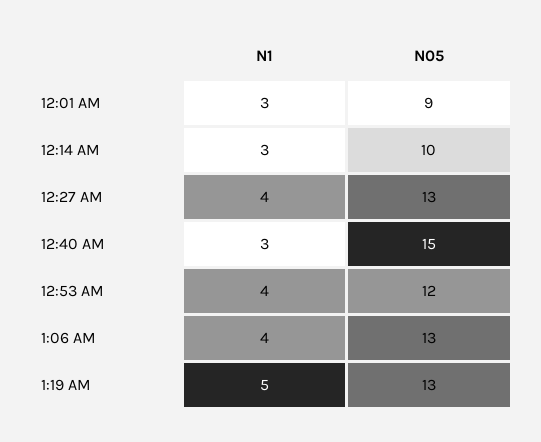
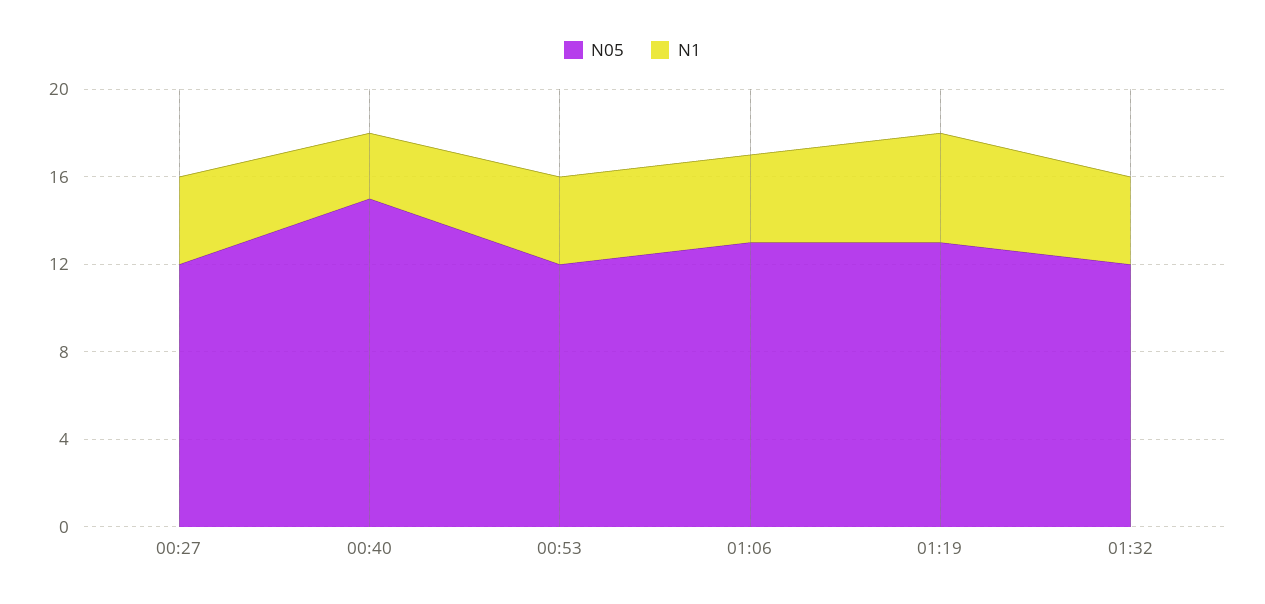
N1, 12:01 AM: 3 -> none
N05, 12:01 AM: 9 -> none
N1, 12:14 AM: 3 -> none
N05, 12:14 AM: 10 -> none
N05, 12:27 AM: 13 -> 12
N05, 01:32: none -> 12
N1, 01:32: none -> 4

